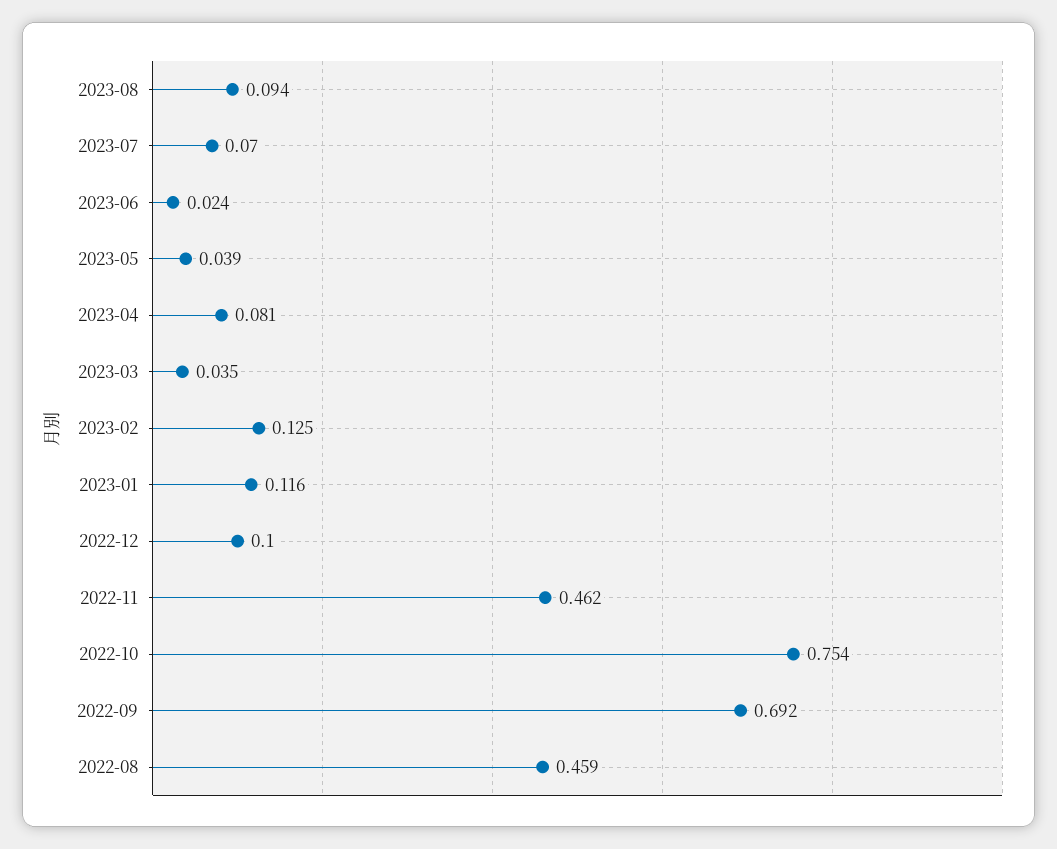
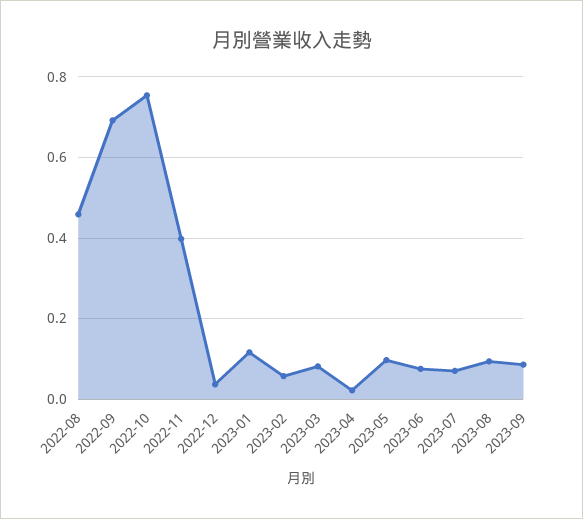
2023-06: 0.024 -> 0.08
2023-05: 0.039 -> 0.1
2023-04: 0.081 -> 0.02
2023-03: 0.035 -> 0.08
2023-02: 0.125 -> 0.06
2022-12: 0.1 -> 0.04
2022-11: 0.462 -> 0.4
2023-09: none -> 0.08

